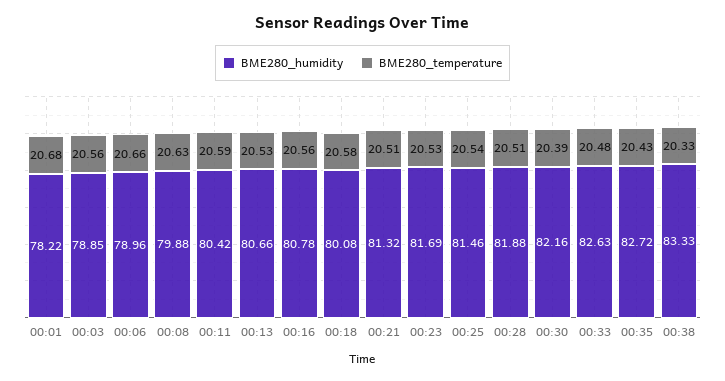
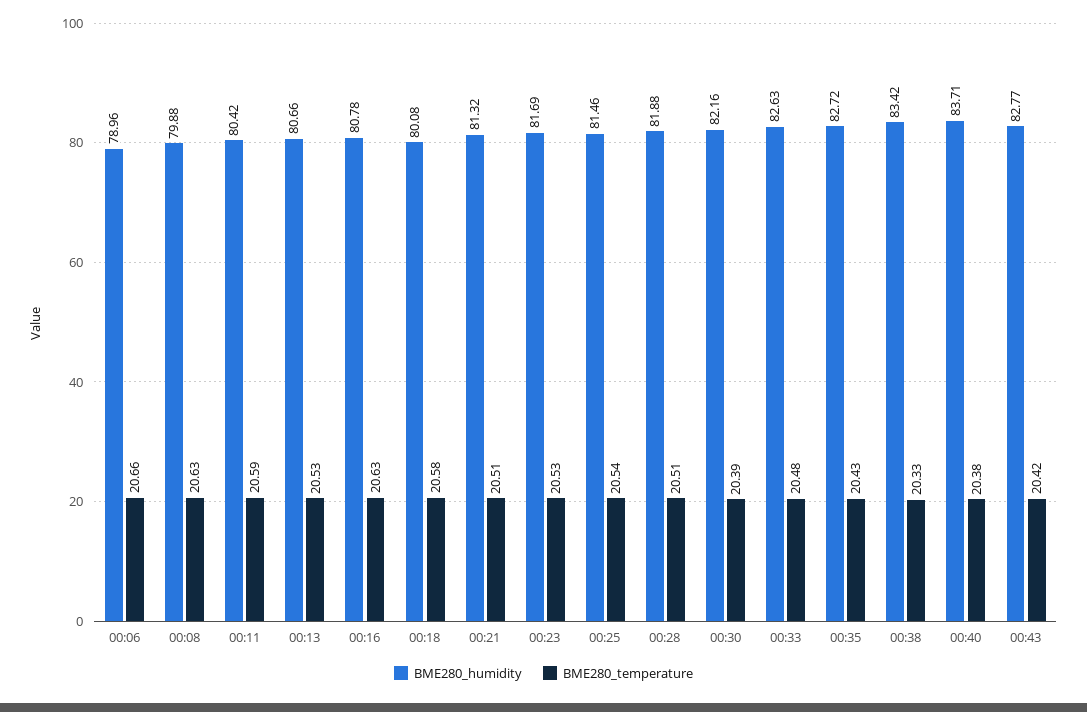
BME280_humidity, 00:01: 78.22 -> none
BME280_temperature, 00:01: 20.68 -> none
BME280_humidity, 00:03: 78.85 -> none
BME280_temperature, 00:03: 20.56 -> none
BME280_temperature, 00:16: 20.56 -> 20.63
BME280_humidity, 00:38: 83.33 -> 83.42
BME280_humidity, 00:40: none -> 83.71
BME280_temperature, 00:40: none -> 20.38
BME280_humidity, 00:43: none -> 82.77
BME280_temperature, 00:43: none -> 20.42

